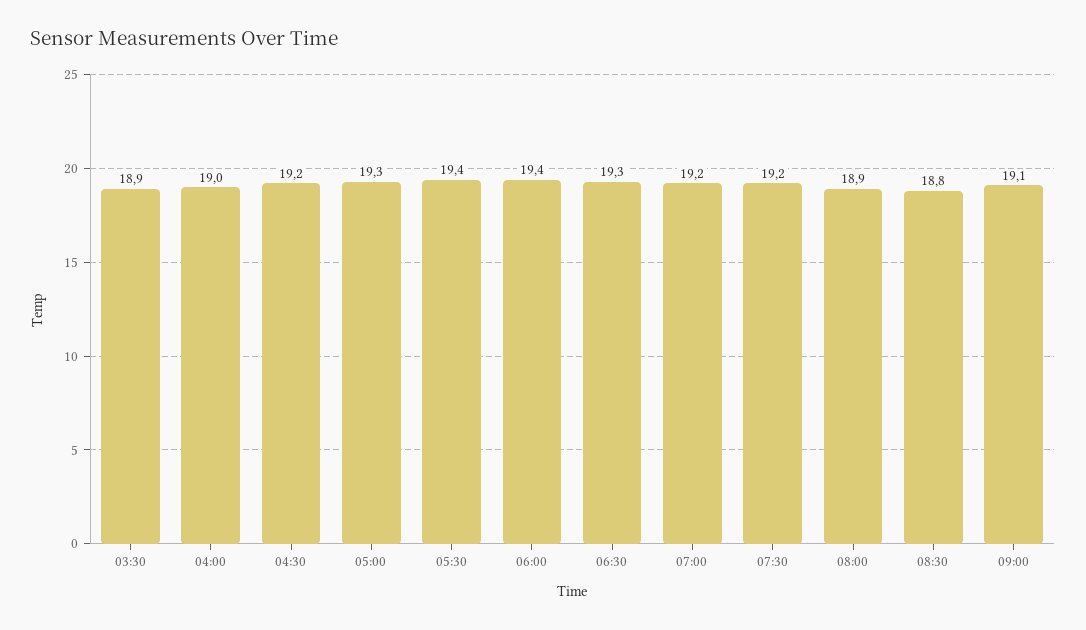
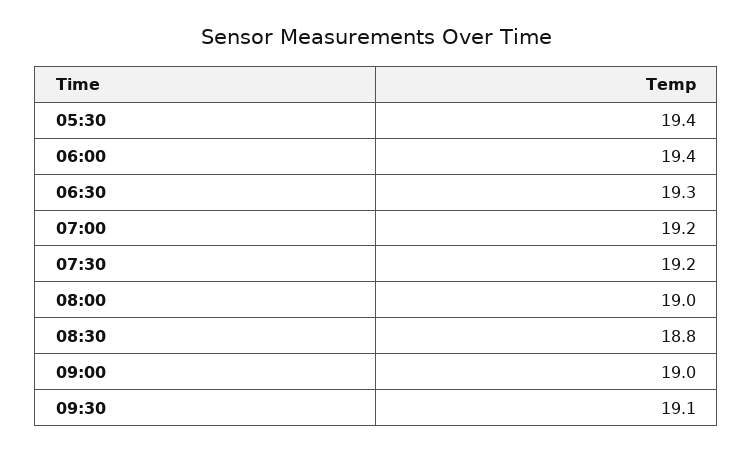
03:30: 18.9 -> none
04:00: 19 -> none
04:30: 19.2 -> none
05:00: 19.3 -> none
08:00: 18.9 -> 19
09:00: 19.1 -> 19
09:30: none -> 19.1

